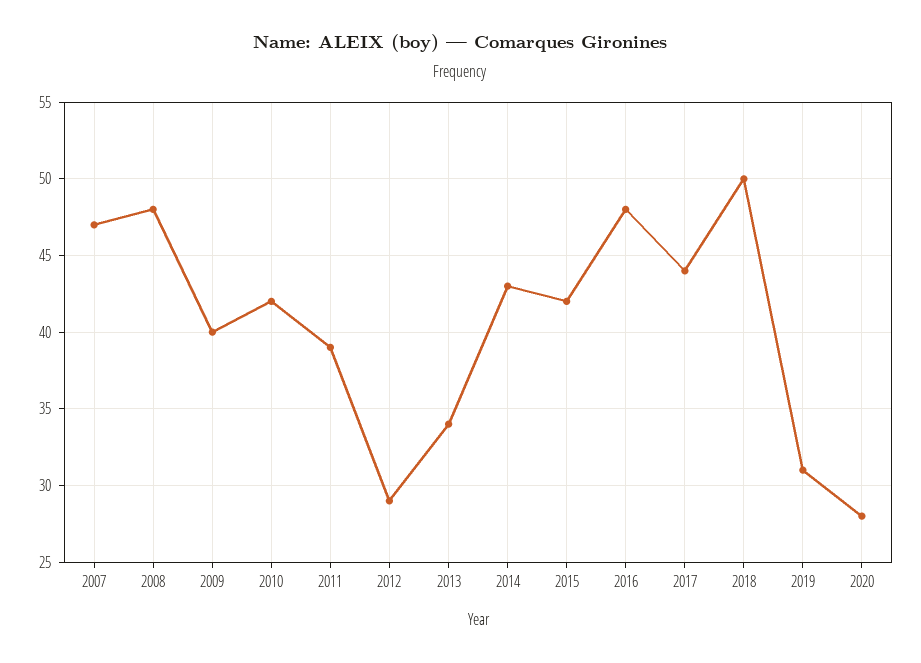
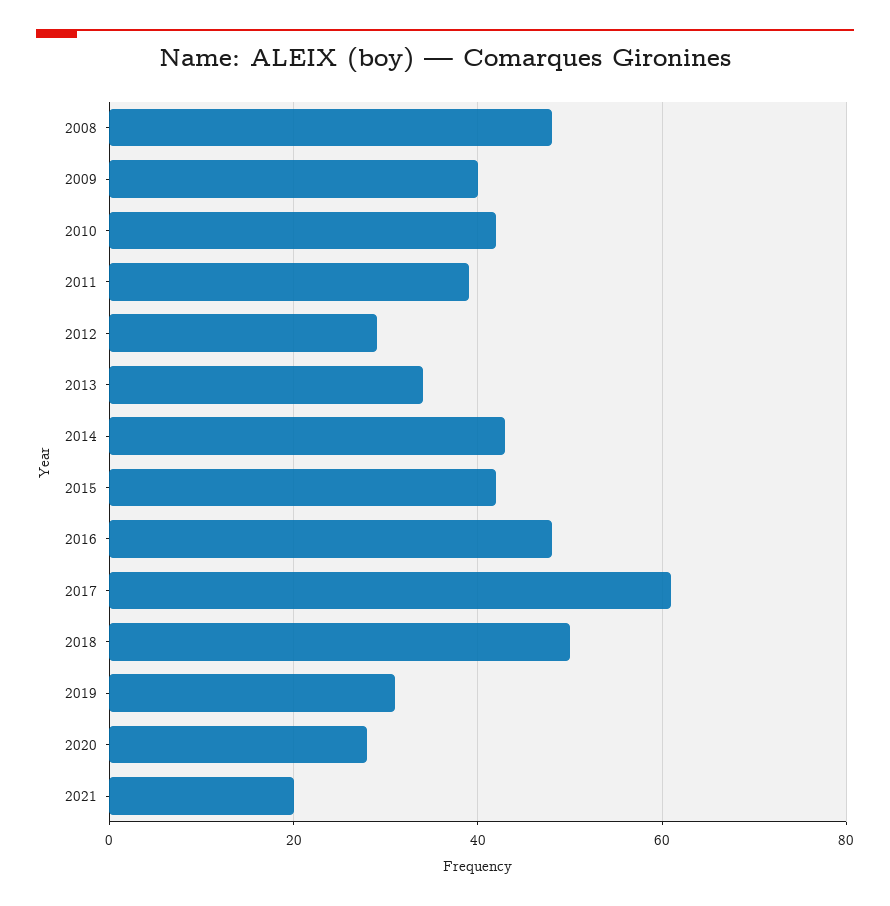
2007: 47 -> none
2017: 44 -> 60
2021: none -> 20

